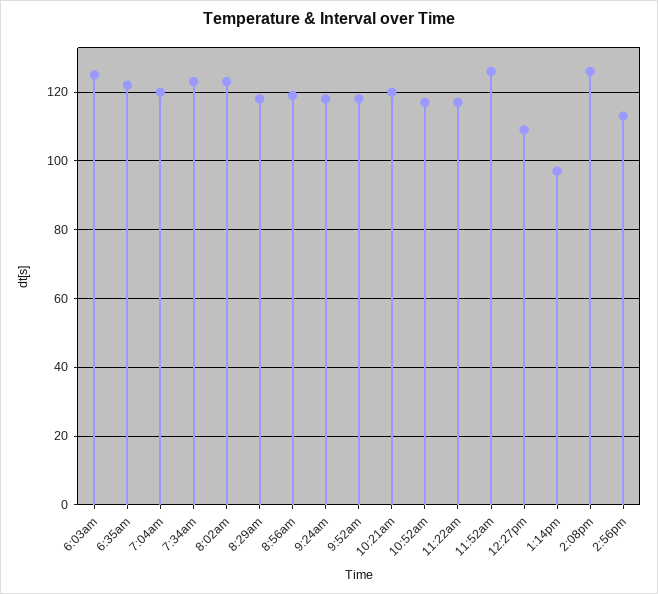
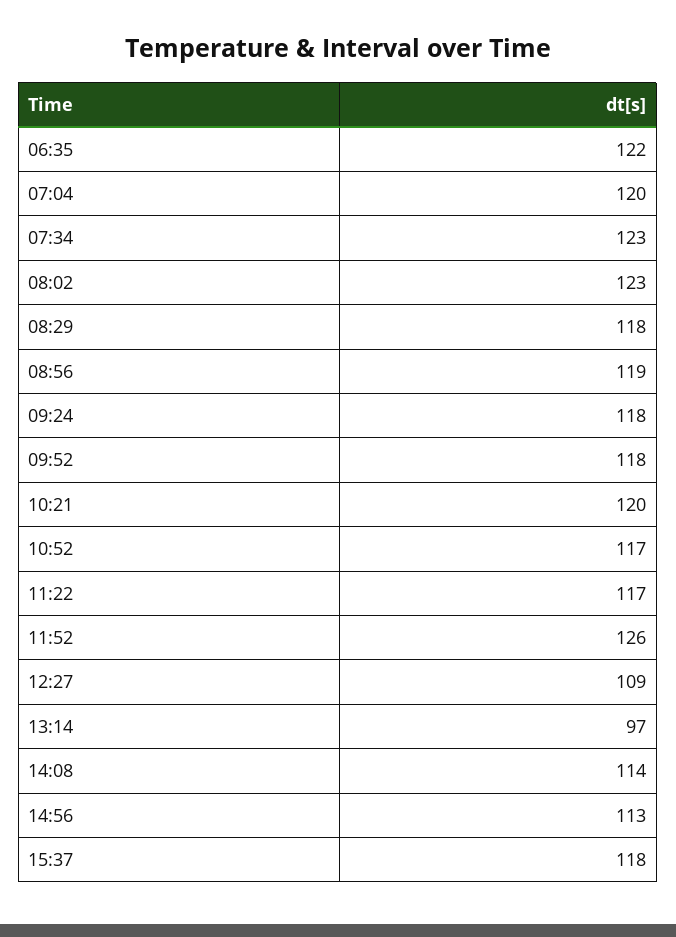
6:03am: 125 -> none
2:08pm: 125 -> 114
15:37: none -> 118

